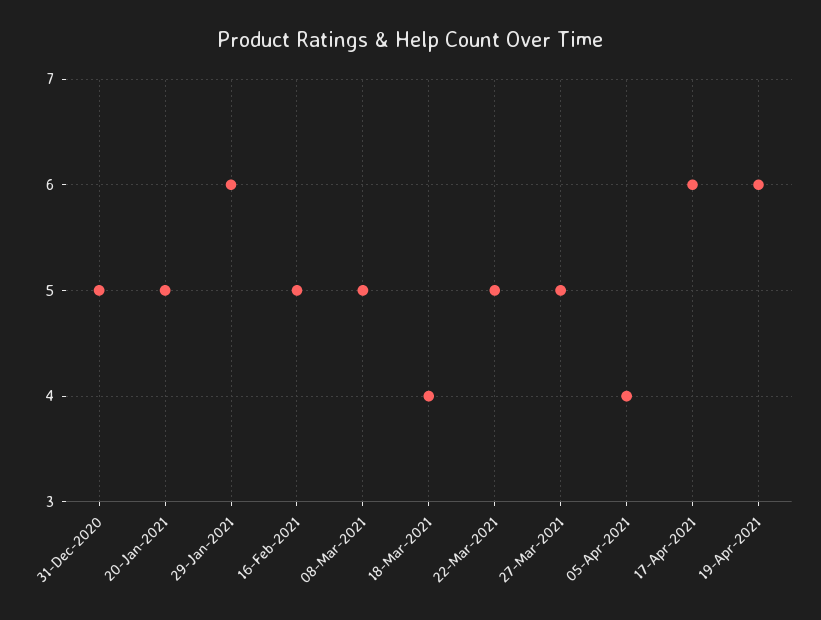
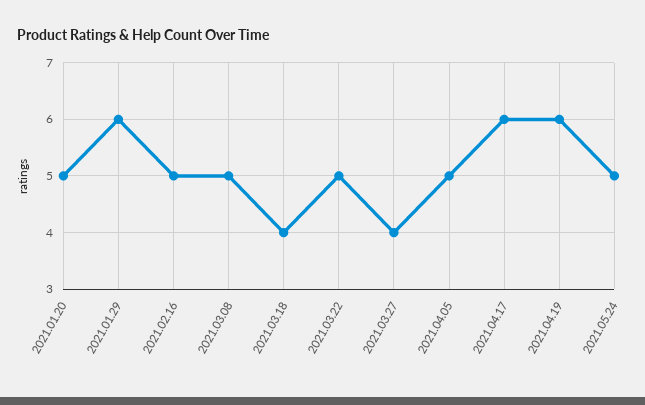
31-Dec-2020: 5 -> none
27-Mar-2021: 5 -> 4
05-Apr-2021: 4 -> 5
2021.05.24: none -> 5

